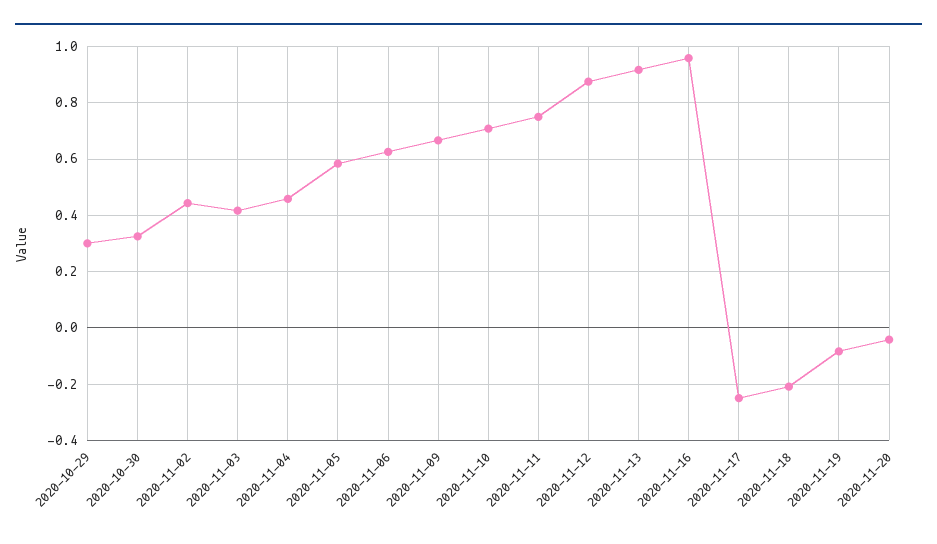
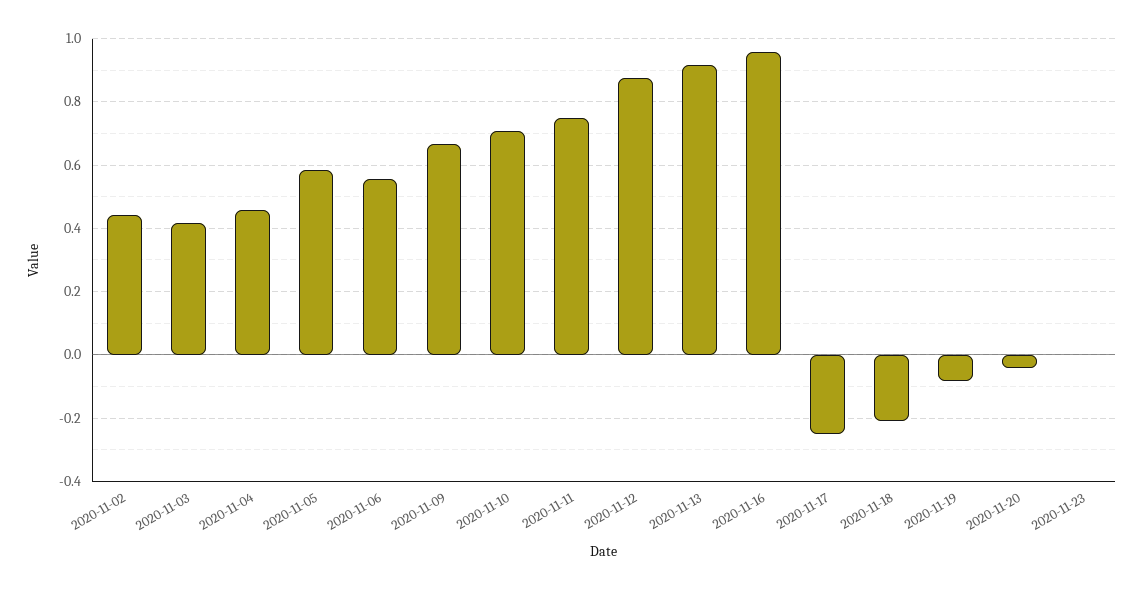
2020-10-29: 0.3 -> none
2020-10-30: 0.325 -> none
2020-11-06: 0.625 -> 0.56
2020-11-23: none -> 0

